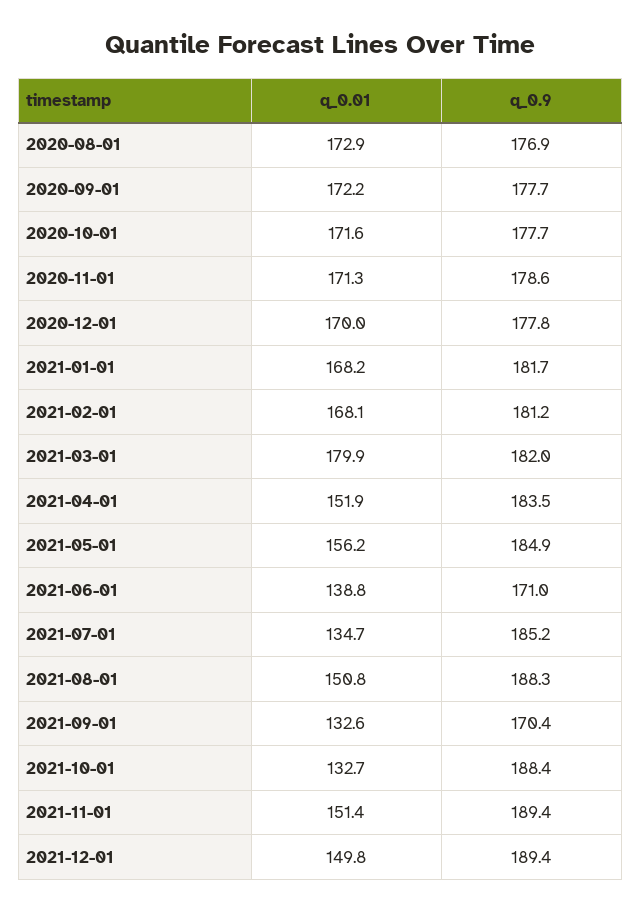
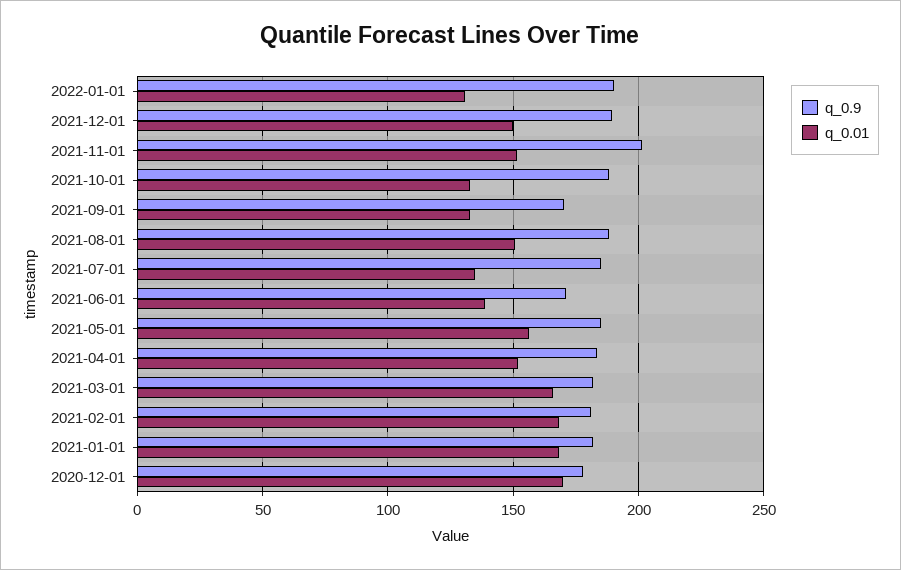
q_0.01, 2020-08-01: 172.9 -> none
q_0.9, 2020-08-01: 176.9 -> none
q_0.01, 2020-09-01: 172.2 -> none
q_0.9, 2020-09-01: 177.7 -> none
q_0.01, 2020-10-01: 171.6 -> none
q_0.9, 2020-10-01: 177.7 -> none
q_0.01, 2020-11-01: 171.3 -> none
q_0.9, 2020-11-01: 178.6 -> none
q_0.01, 2021-03-01: 179.9 -> 165
q_0.9, 2021-11-01: 189.4 -> 200
q_0.9, 2022-01-01: none -> 190
q_0.01, 2022-01-01: none -> 130

